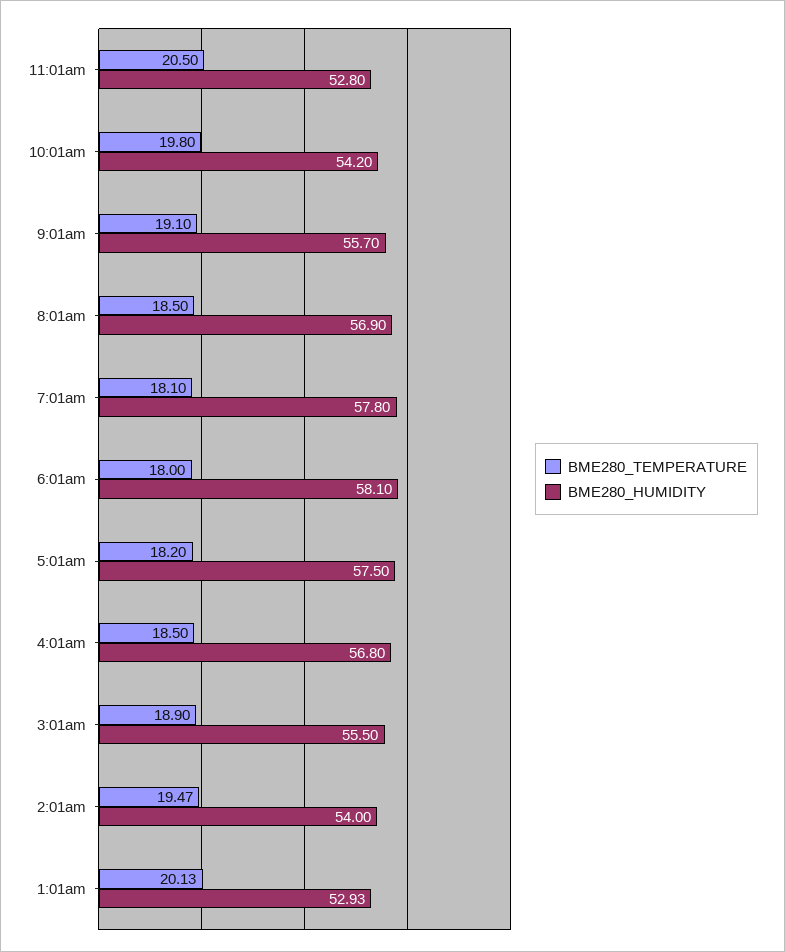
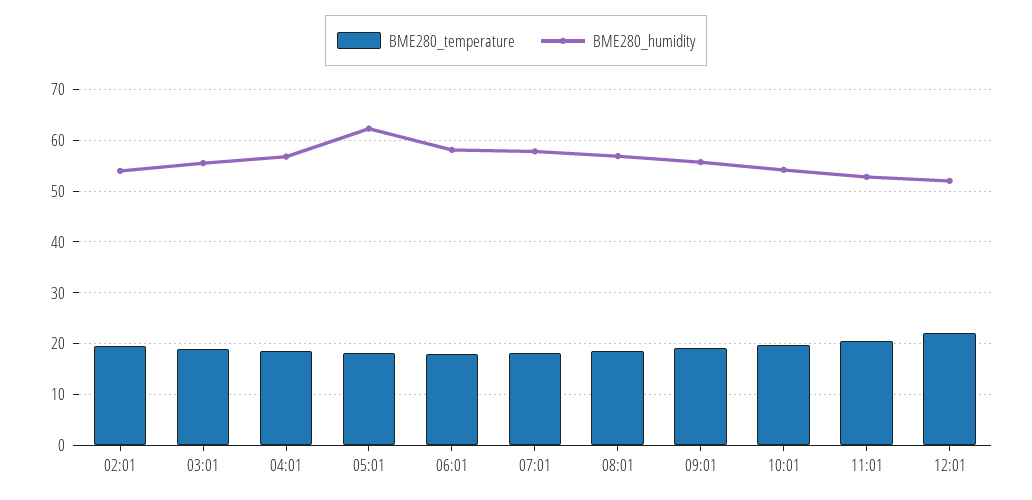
BME280_HUMIDITY, 5:01am: 57.5 -> 62
BME280_TEMPERATURE, 1:01am: 20.13 -> none
BME280_HUMIDITY, 1:01am: 52.93 -> none
BME280_TEMPERATURE, 12:01: none -> 22
BME280_HUMIDITY, 12:01: none -> 52

